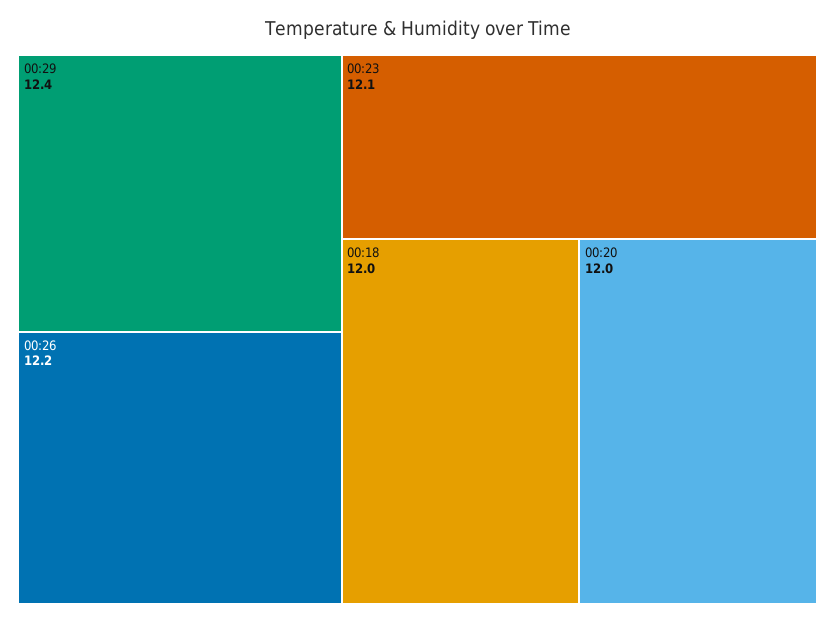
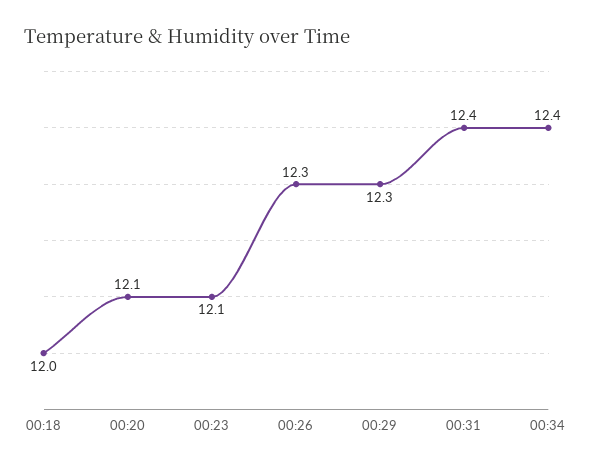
00:29: 12.4 -> 12.3
00:26: 12.2 -> 12.3
00:20: 12 -> 12.1
00:31: none -> 12.4
00:34: none -> 12.4

